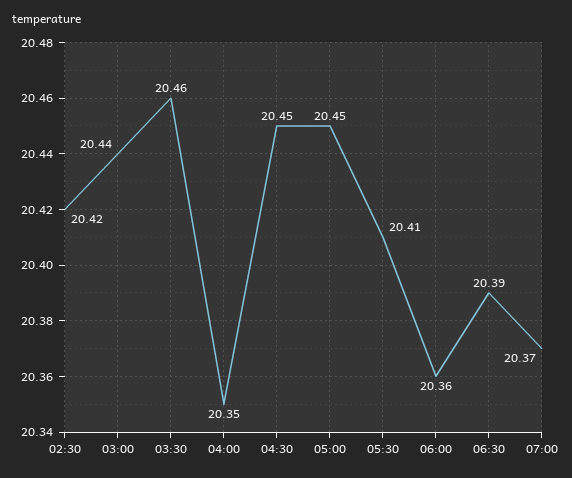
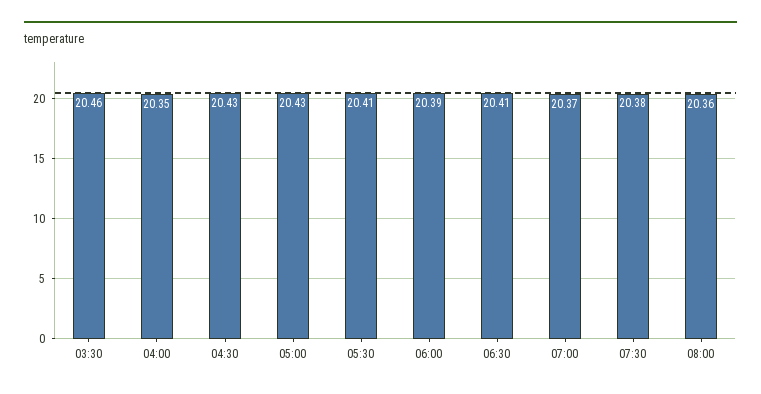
02:30: 20.42 -> none
03:00: 20.44 -> none
04:30: 20.45 -> 20.43
05:00: 20.45 -> 20.43
06:00: 20.36 -> 20.39
06:30: 20.39 -> 20.41
07:30: none -> 20.38
08:00: none -> 20.36

